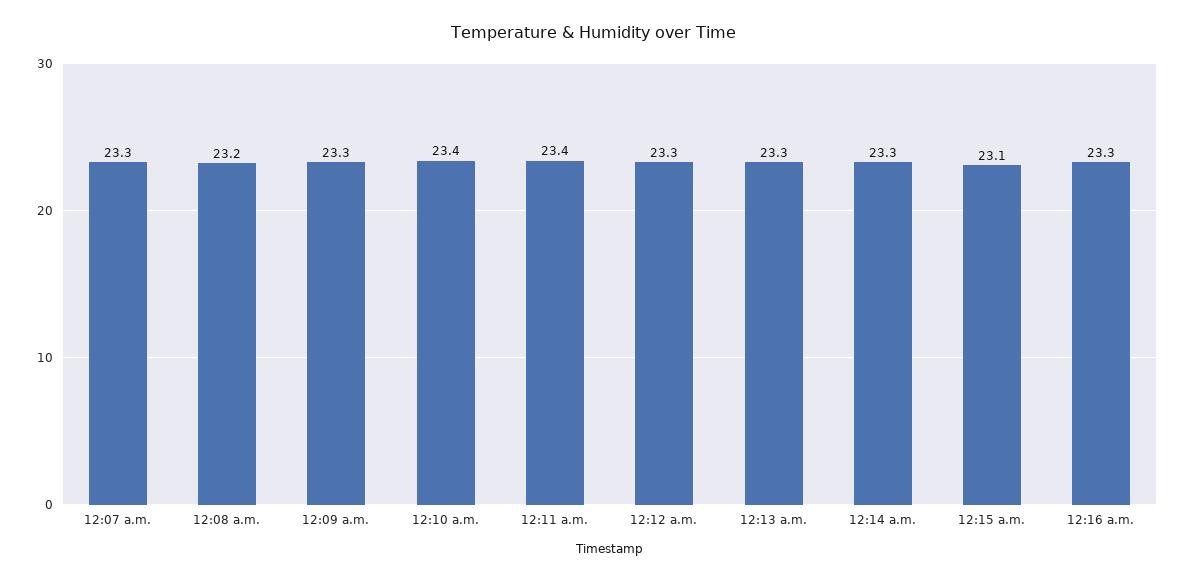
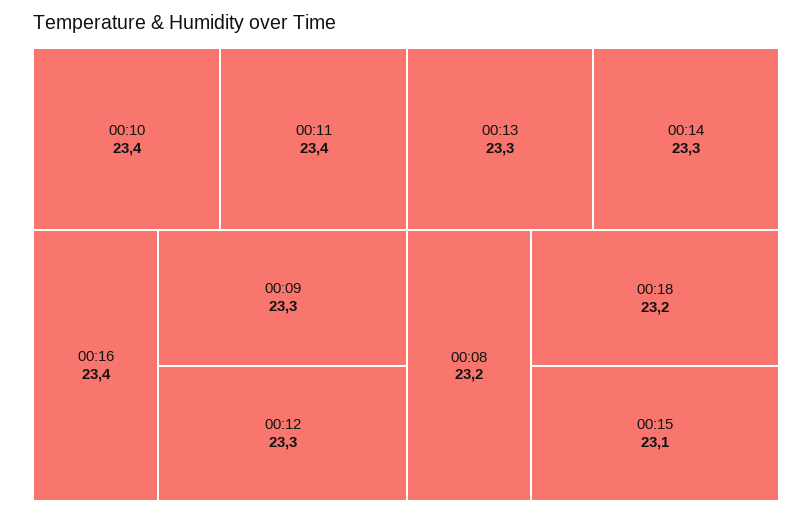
12:07 a.m.: 23.3 -> none
12:16 a.m.: 23.3 -> 23.4
00:18: none -> 23.2

